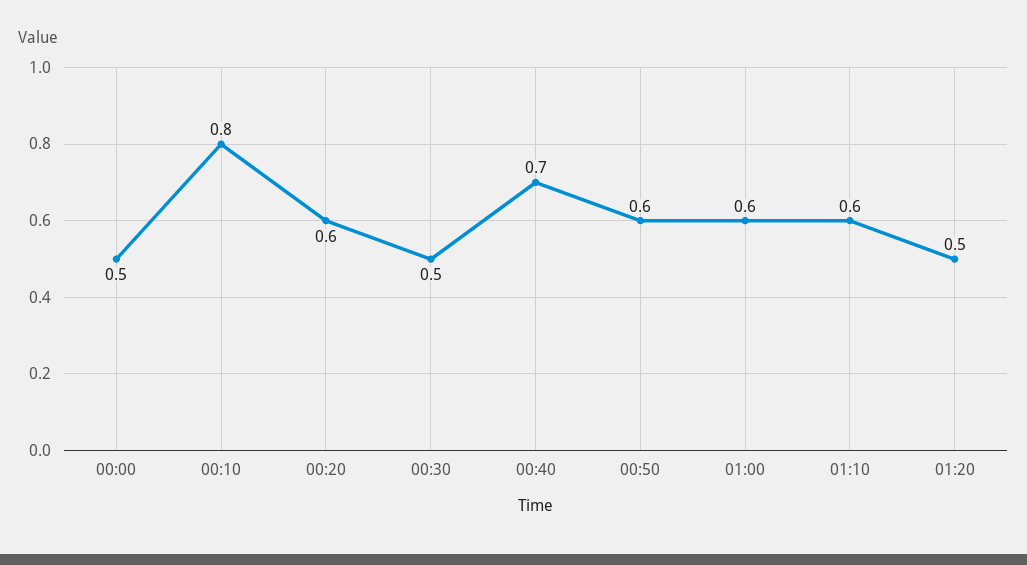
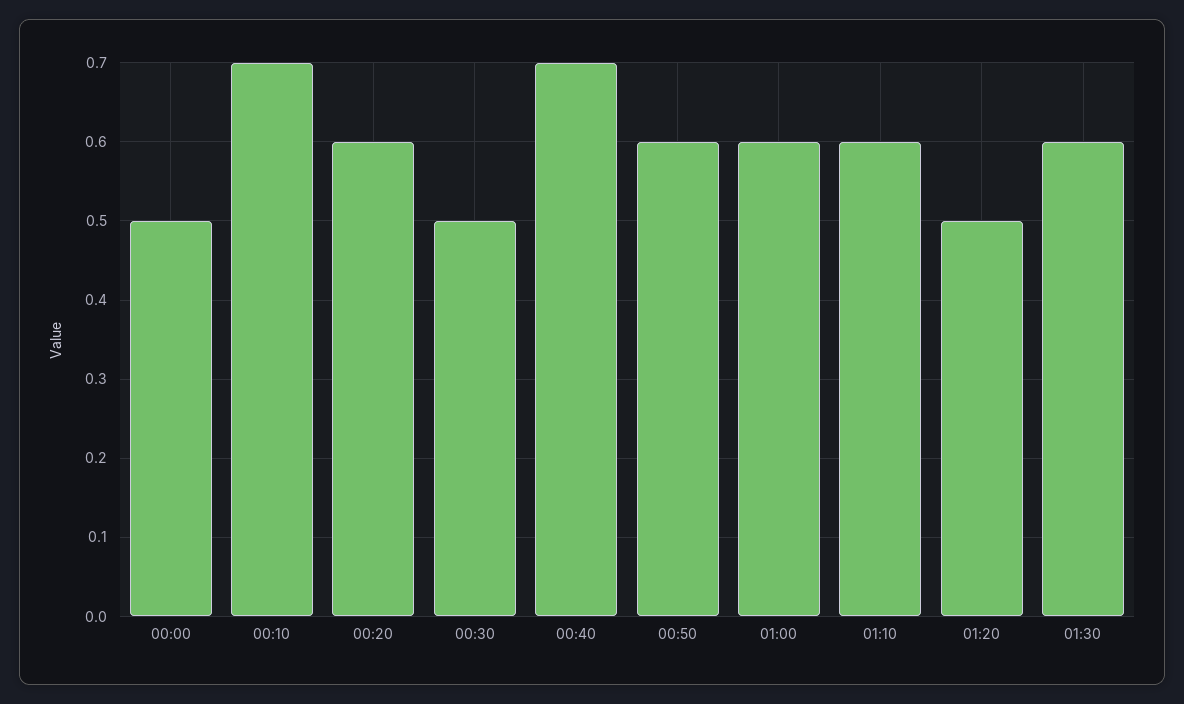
00:10: 0.8 -> 0.7
01:30: none -> 0.6

